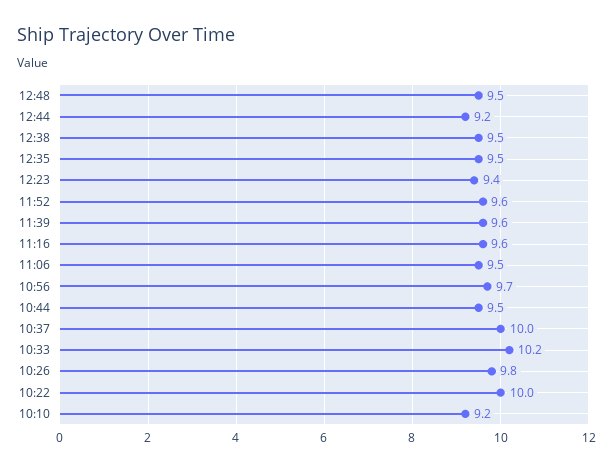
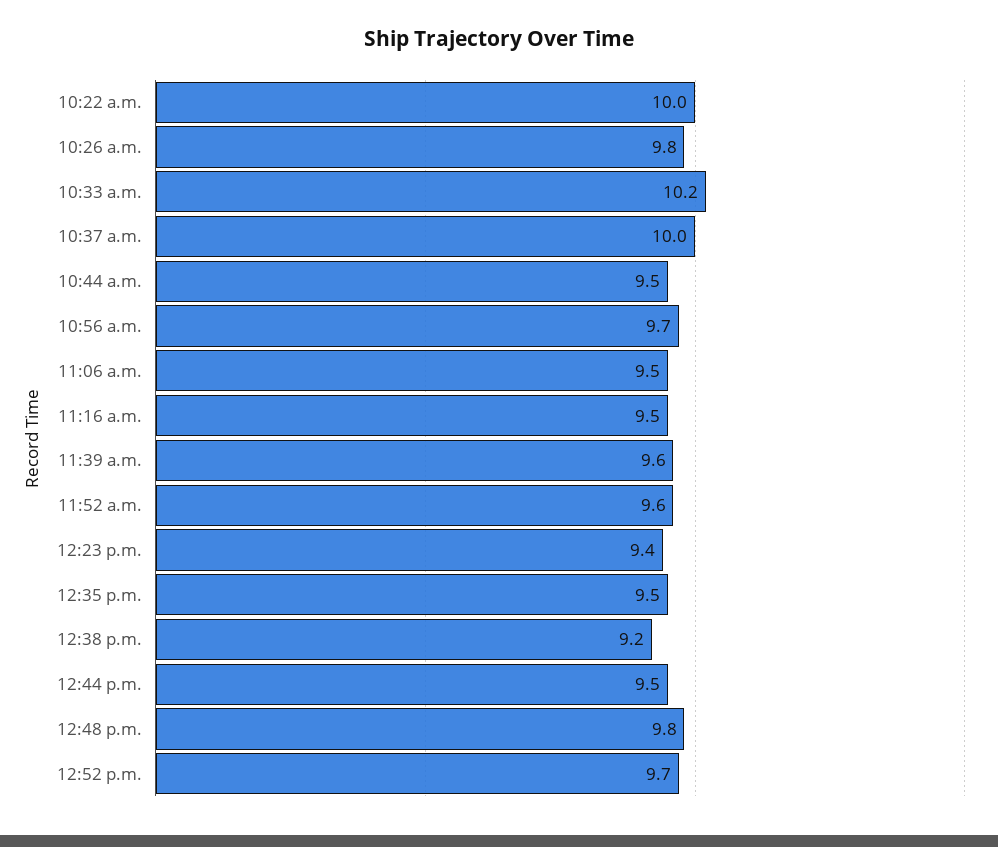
12:48: 9.5 -> 9.8
12:44: 9.2 -> 9.5
12:38: 9.5 -> 9.2
11:16: 9.6 -> 9.5
10:10: 9.2 -> none
12:52 p.m.: none -> 9.7

